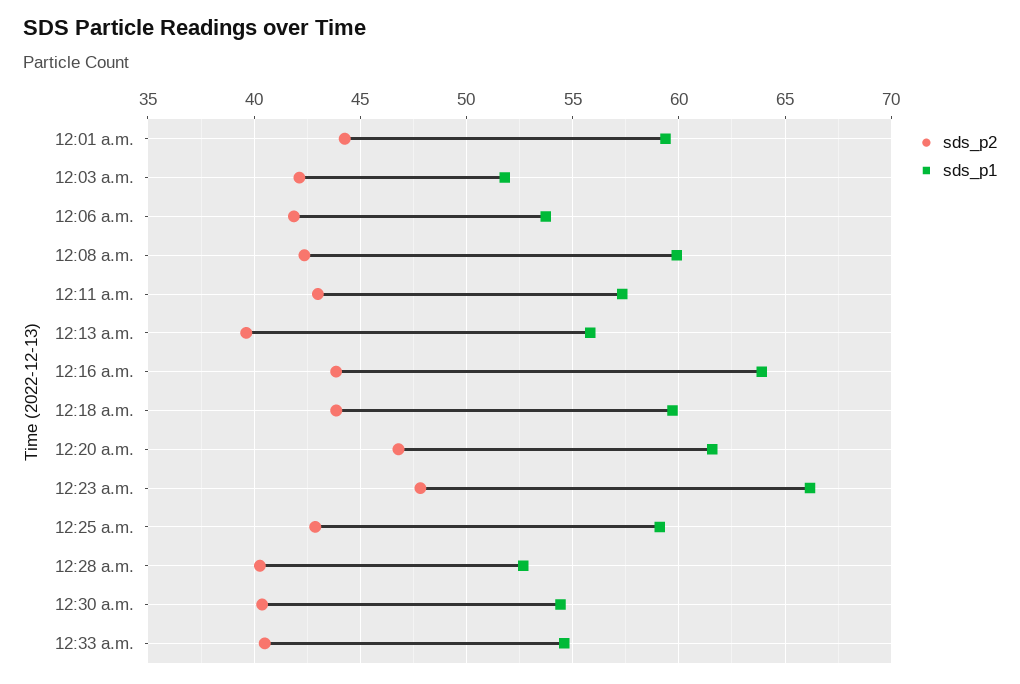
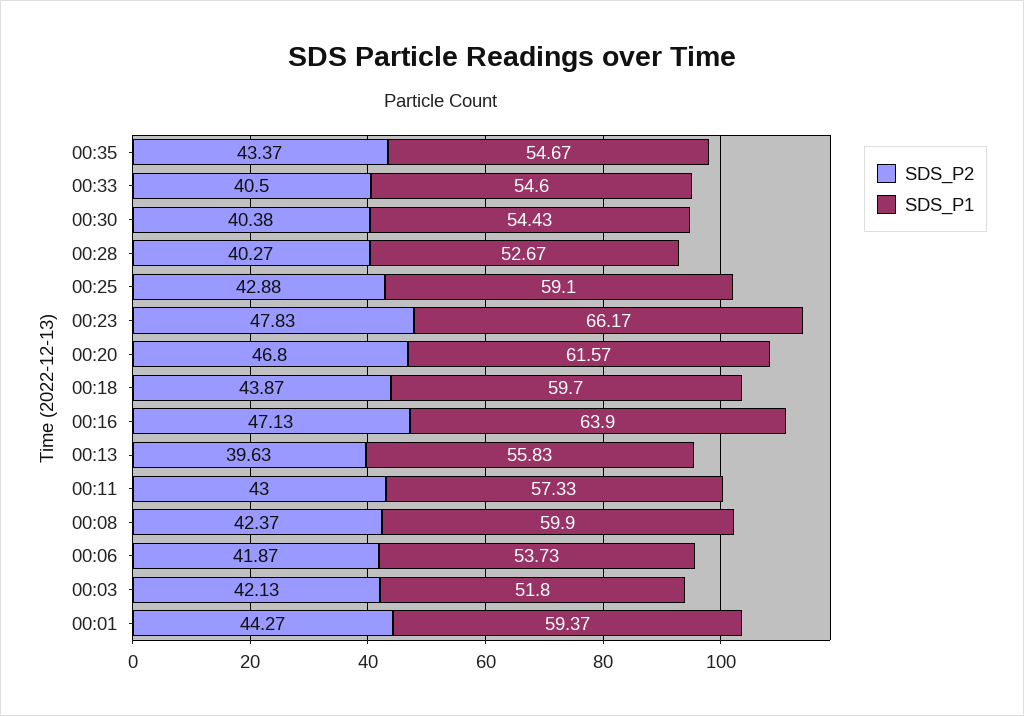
sds_p2, 12:16 a.m.: 44 -> 47.13
sds_p2, 00:35: none -> 43.37
sds_p1, 00:35: none -> 54.67

